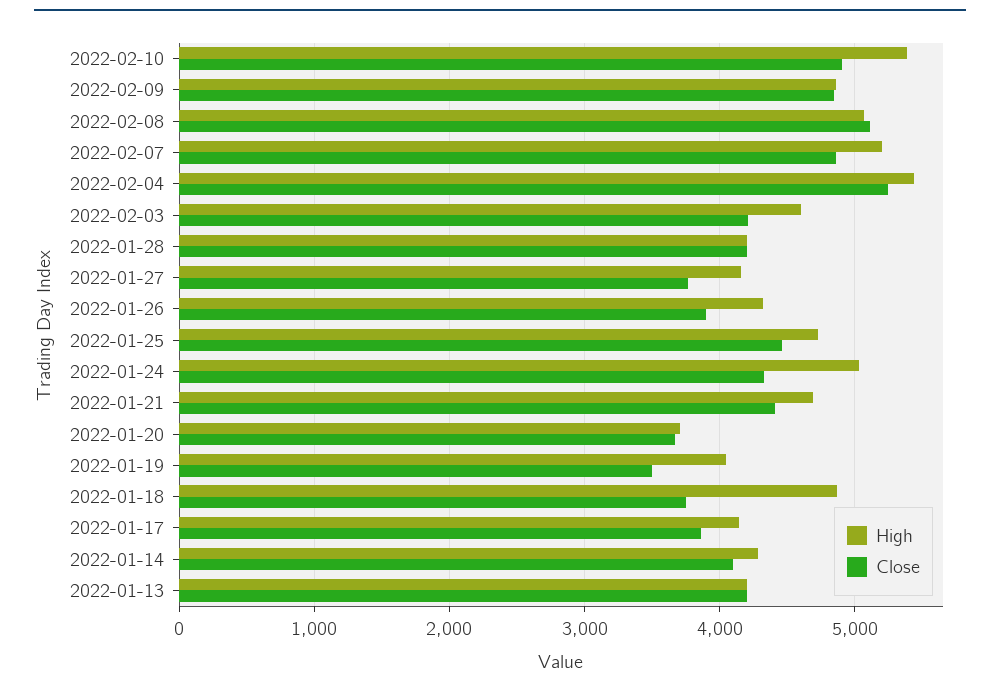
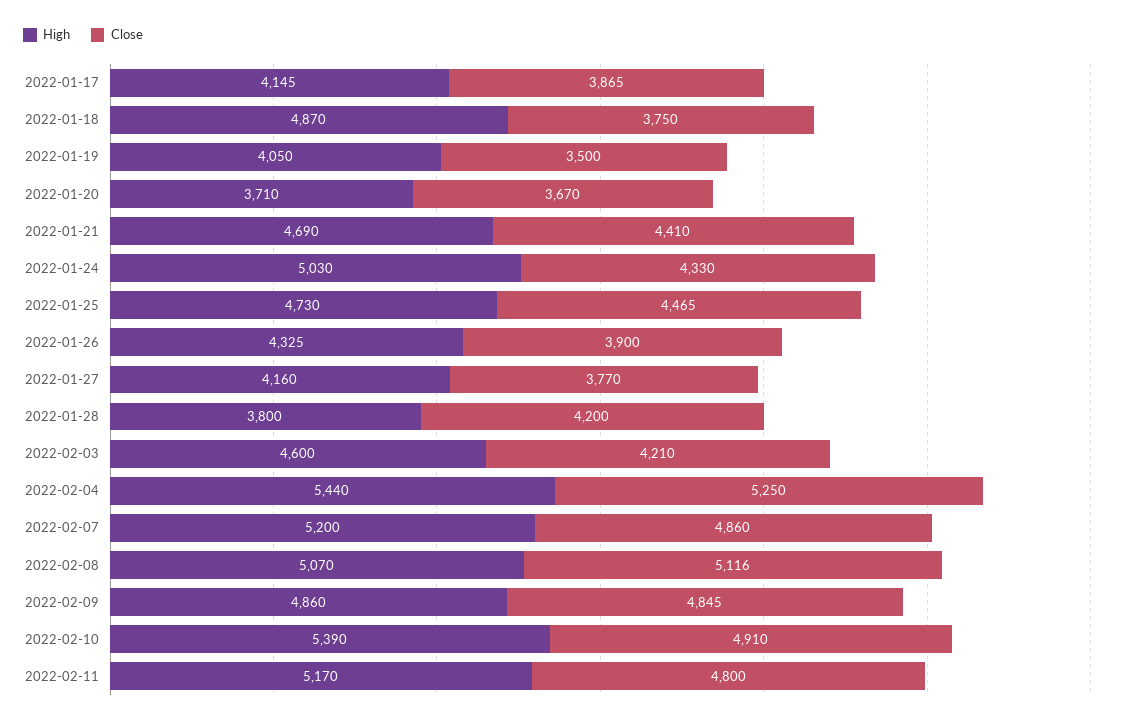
High, 2022-01-28: 4200 -> 3800
High, 2022-01-14: 4300 -> none
Close, 2022-01-14: 4100 -> none
High, 2022-01-13: 4200 -> none
Close, 2022-01-13: 4200 -> none
High, 2022-02-11: none -> 5170
Close, 2022-02-11: none -> 4800

